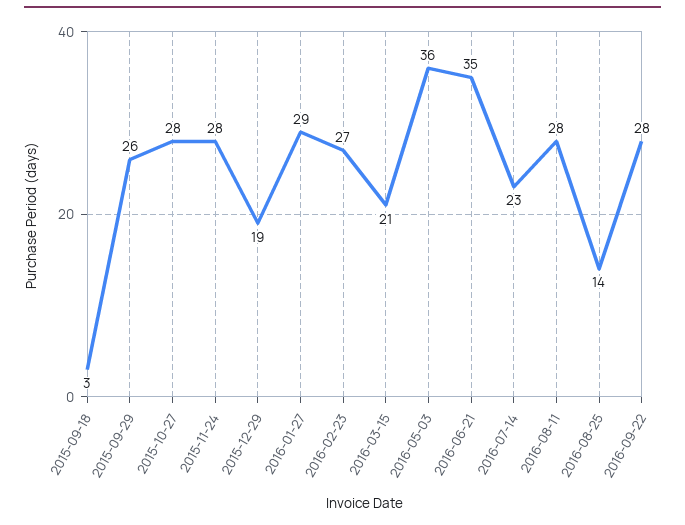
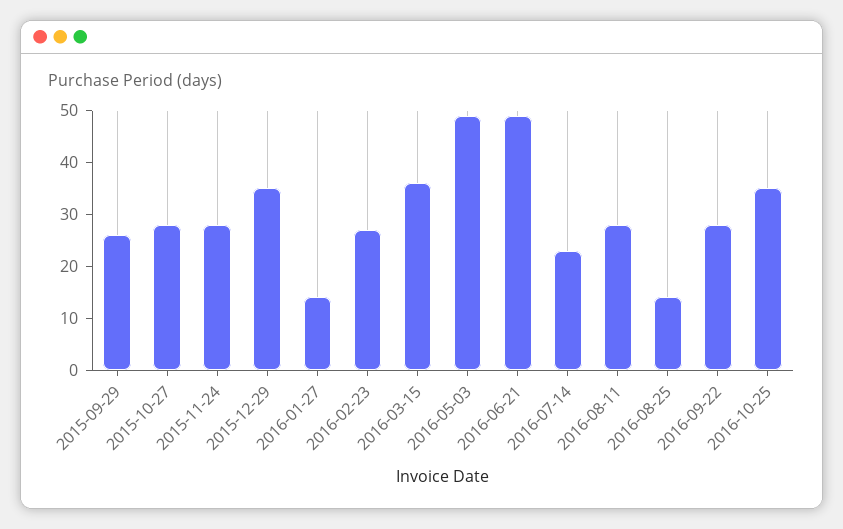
2015-09-18: 3 -> none
2015-12-29: 19 -> 35
2016-01-27: 29 -> 15
2016-03-15: 21 -> 35
2016-05-03: 36 -> 50
2016-06-21: 35 -> 50
2016-10-25: none -> 35

